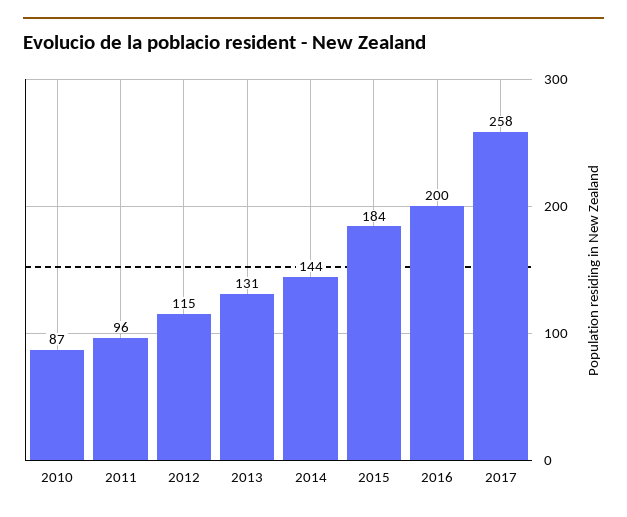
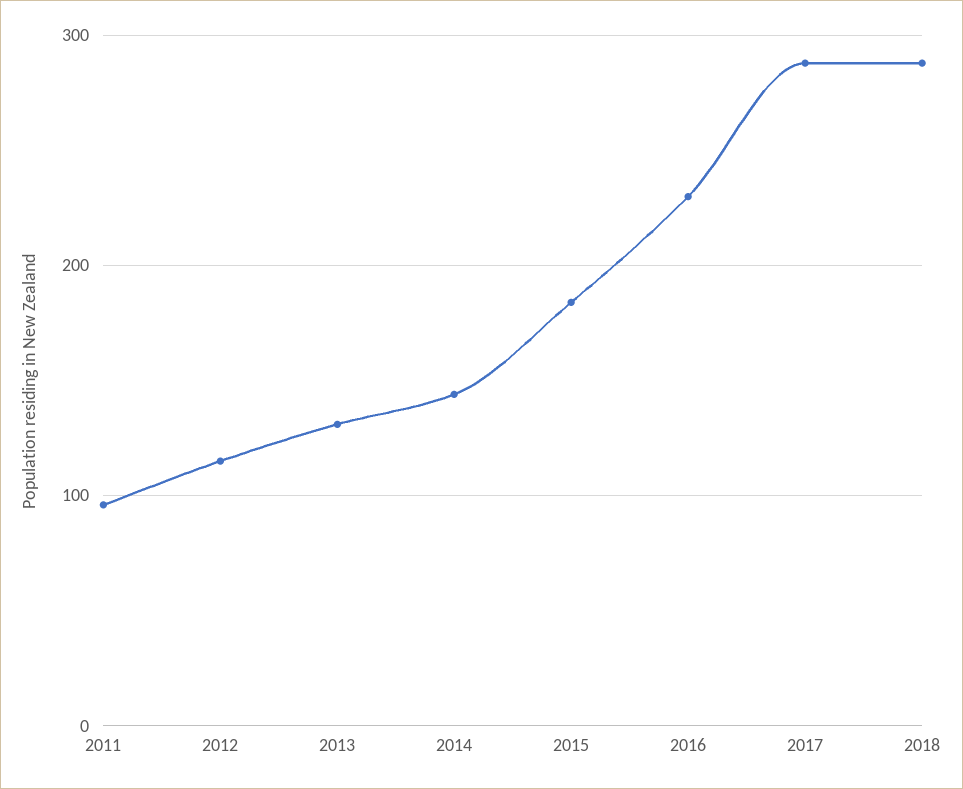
2010: 87 -> none
2016: 200 -> 230
2017: 258 -> 290
2018: none -> 290

